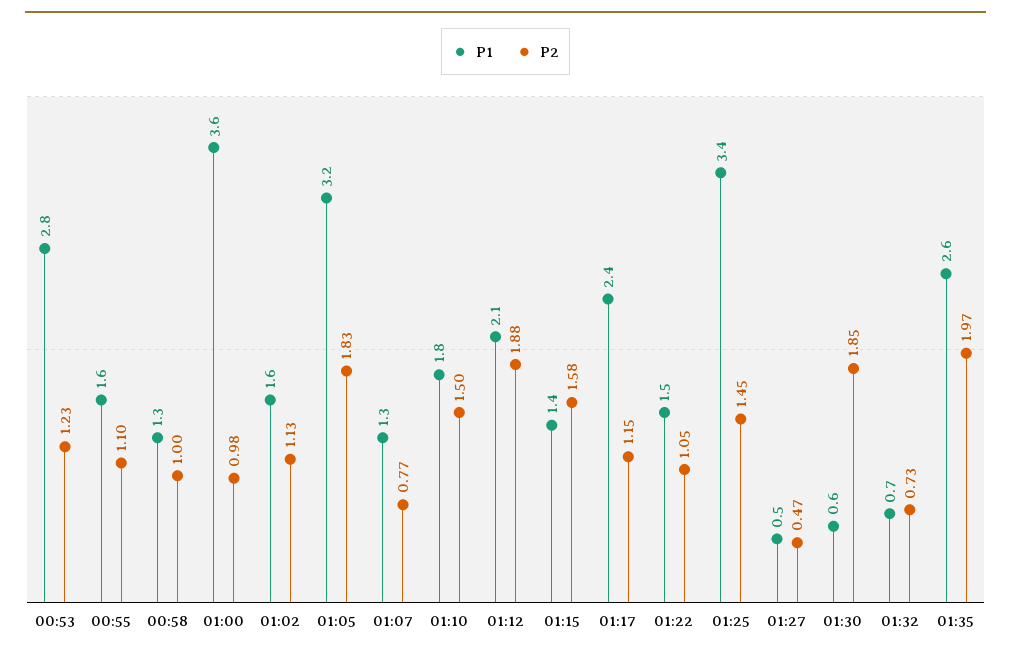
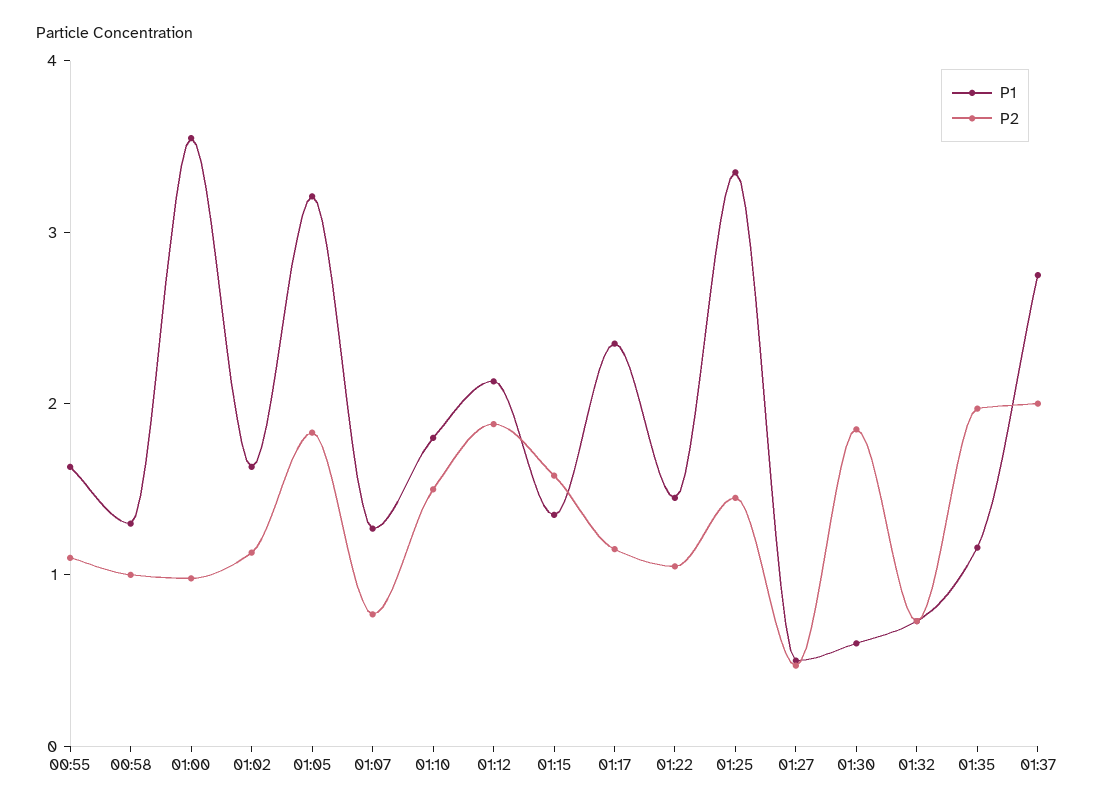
P1, 00:53: 2.8 -> none
P2, 00:53: 1.23 -> none
P1, 01:35: 2.6 -> 1.2
P1, 01:37: none -> 2.8
P2, 01:37: none -> 2

